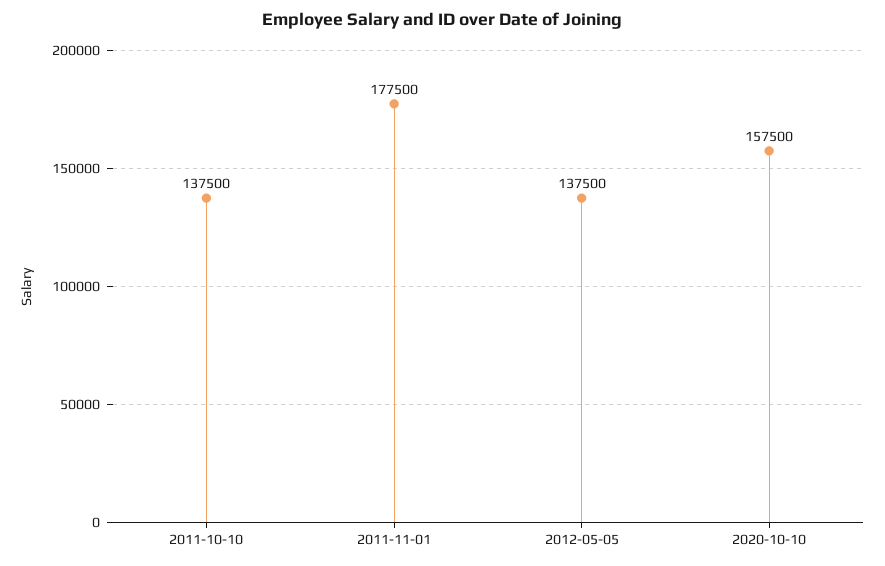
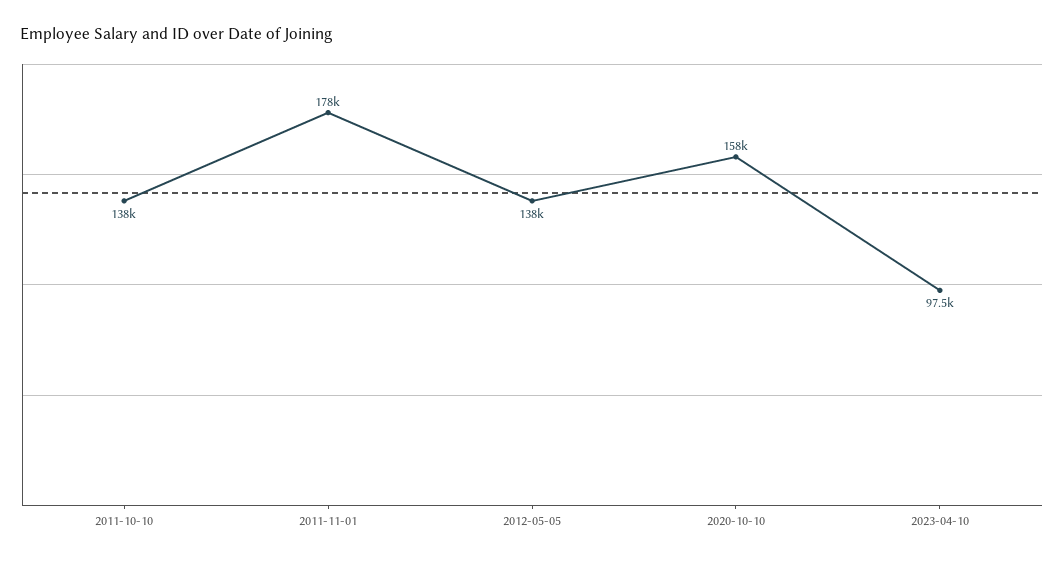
2023-04-10: none -> 97500

